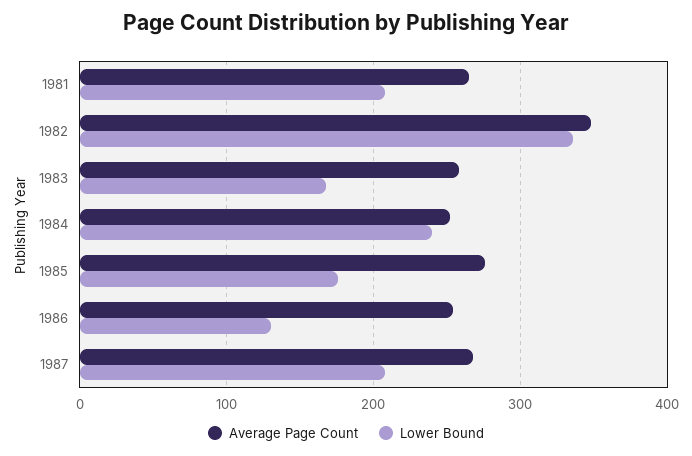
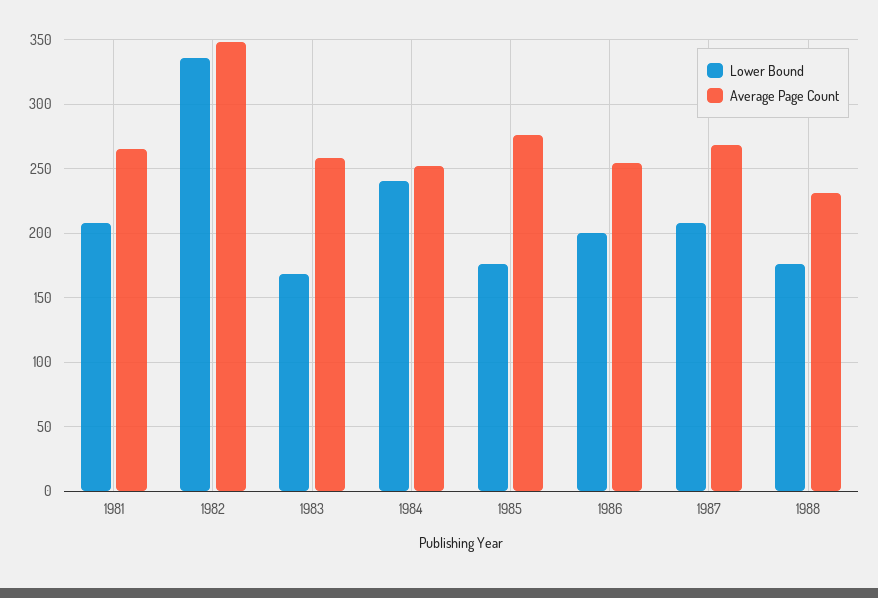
Lower Bound, 1986: 130 -> 200
Lower Bound, 1988: none -> 175
Average Page Count, 1988: none -> 230

